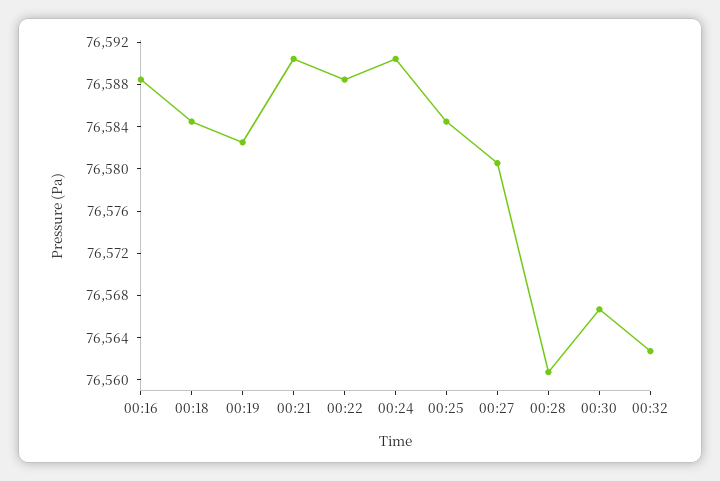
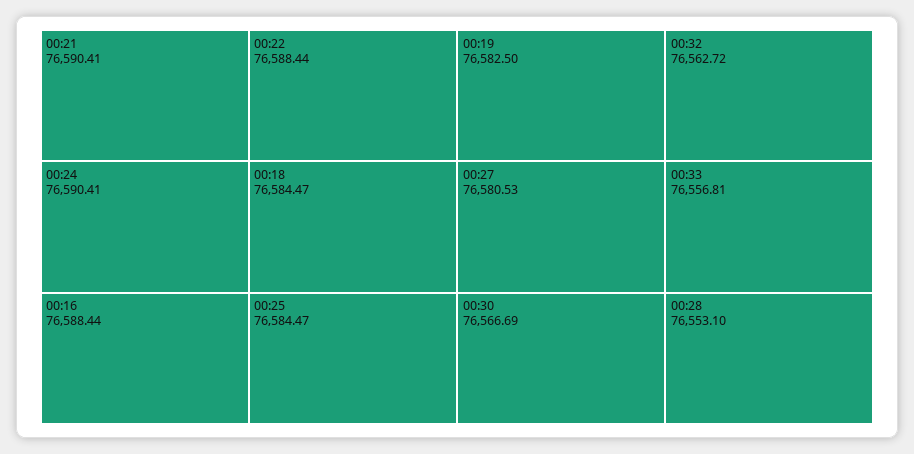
00:28: 76561 -> 76553.1
00:33: none -> 76556.81

